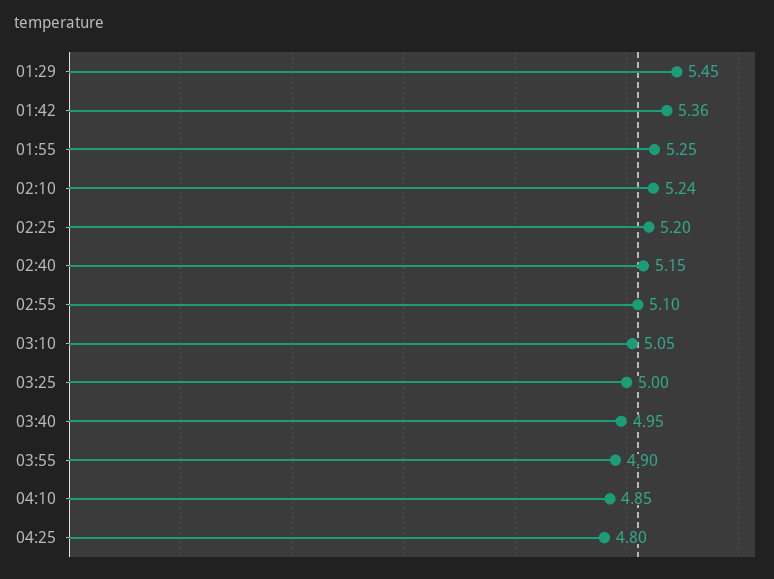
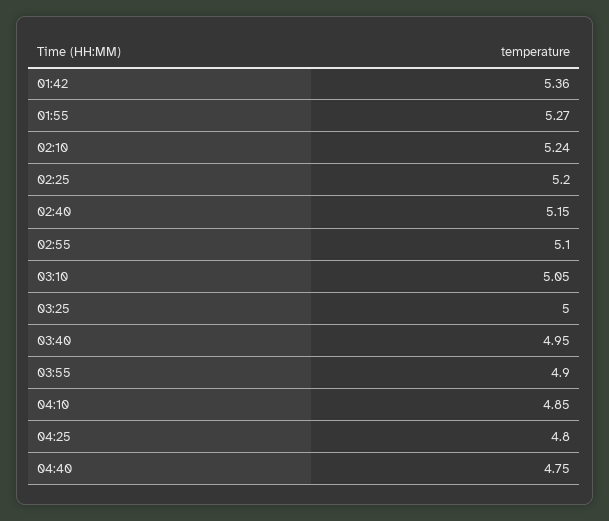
01:29: 5.45 -> none
01:55: 5.25 -> 5.27
04:40: none -> 4.75

